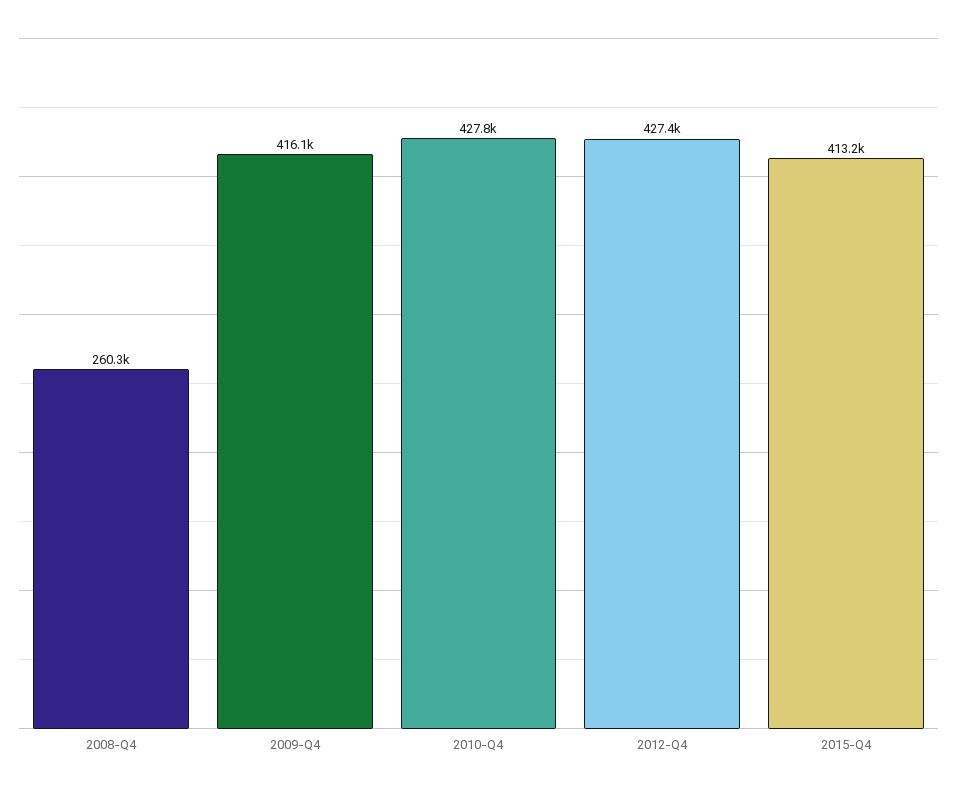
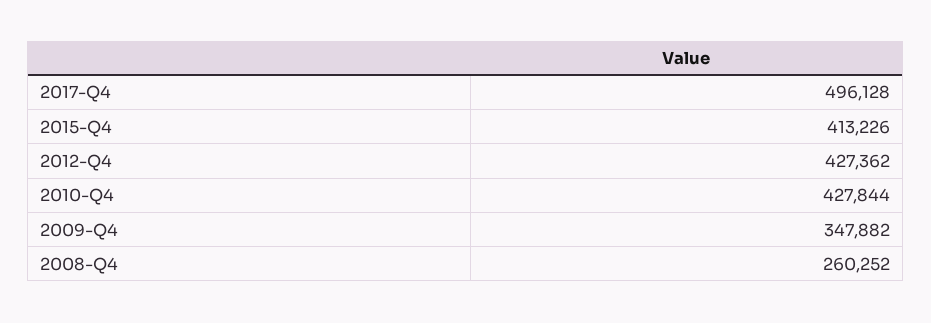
2009-Q4: 416100 -> 347882
2017-Q4: none -> 496128

